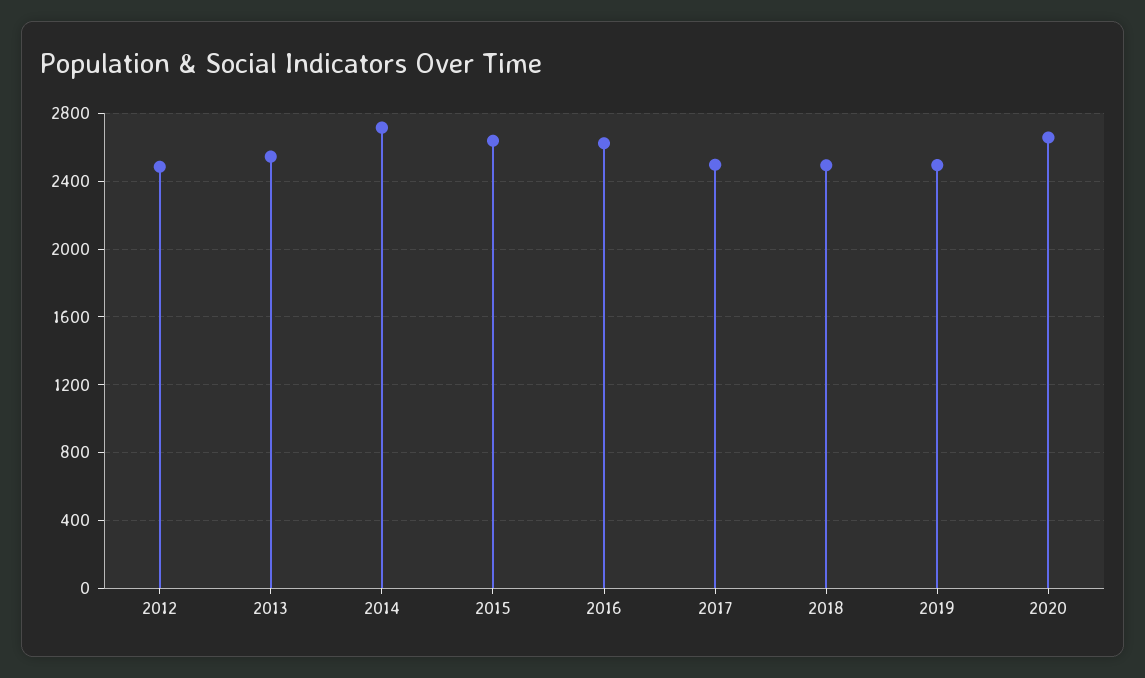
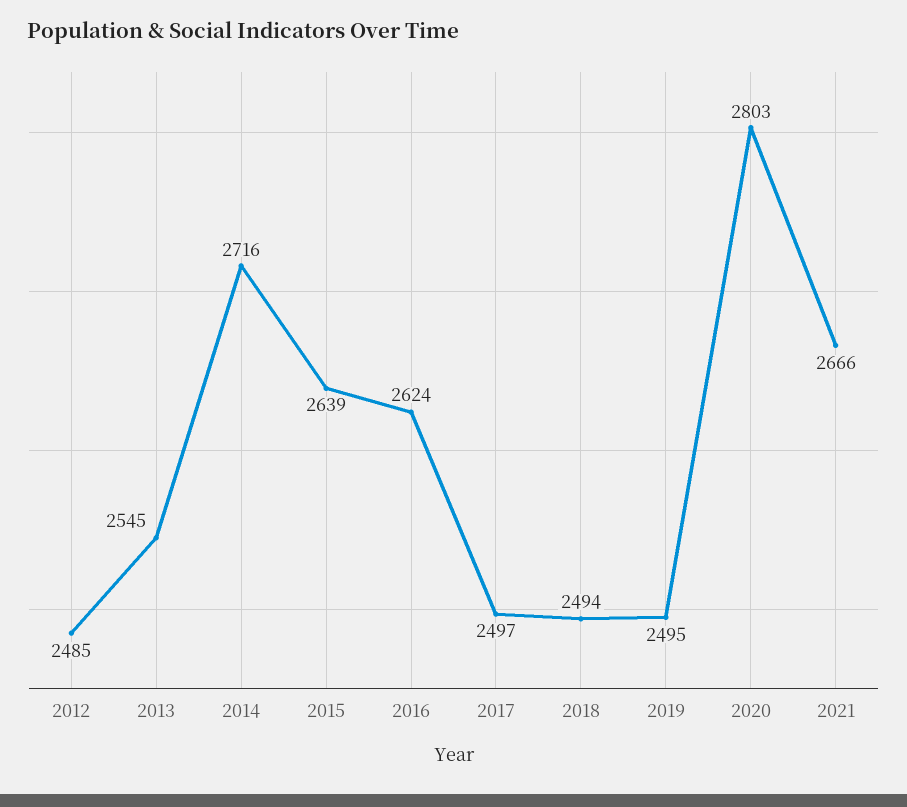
2020: 2650 -> 2803
2021: none -> 2666

